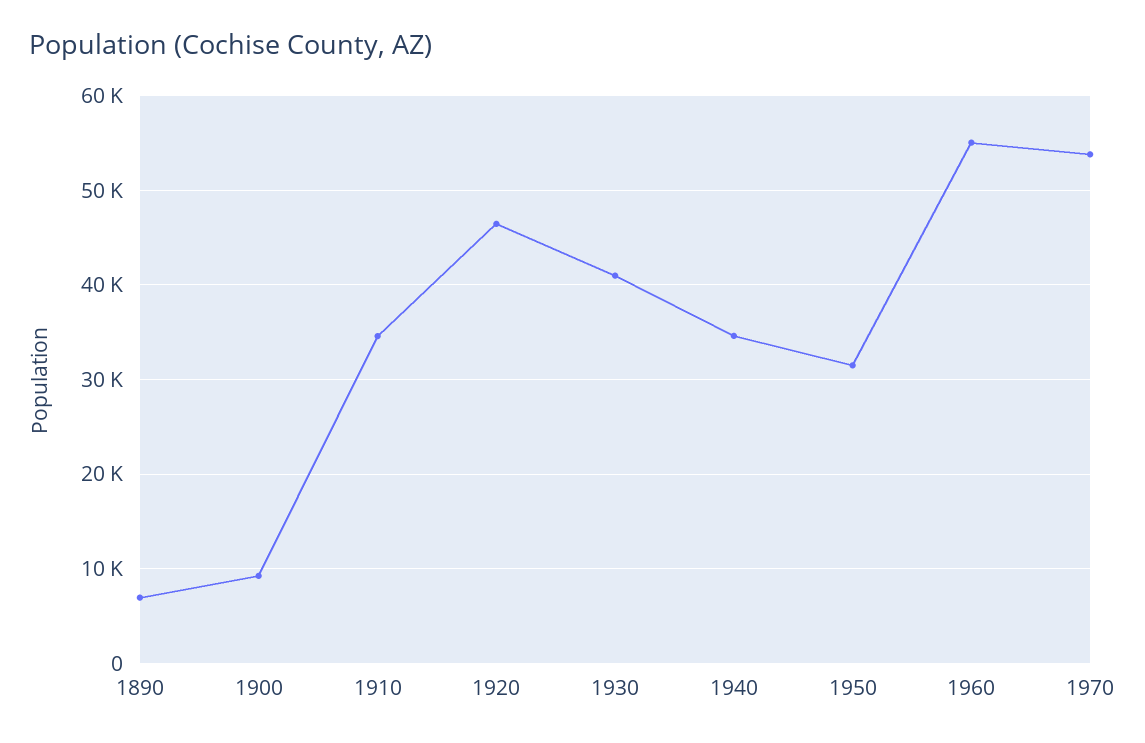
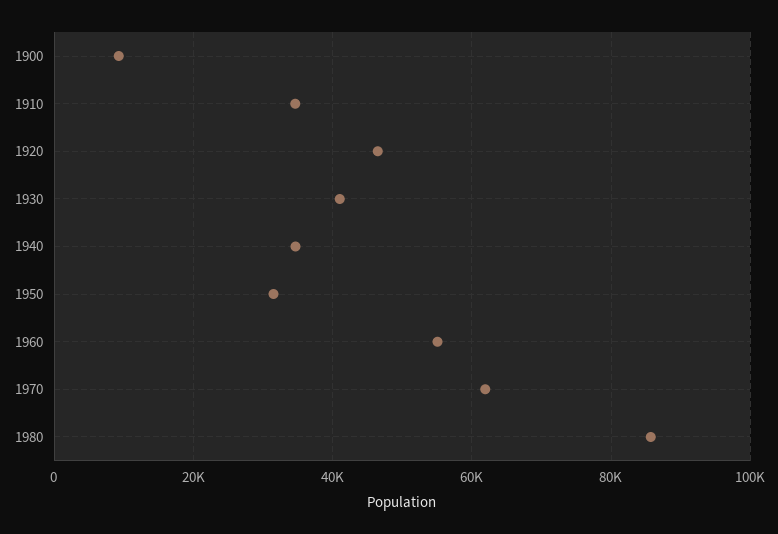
1890: 7000 -> none
1970: 54000 -> 62000
1980: none -> 86000

